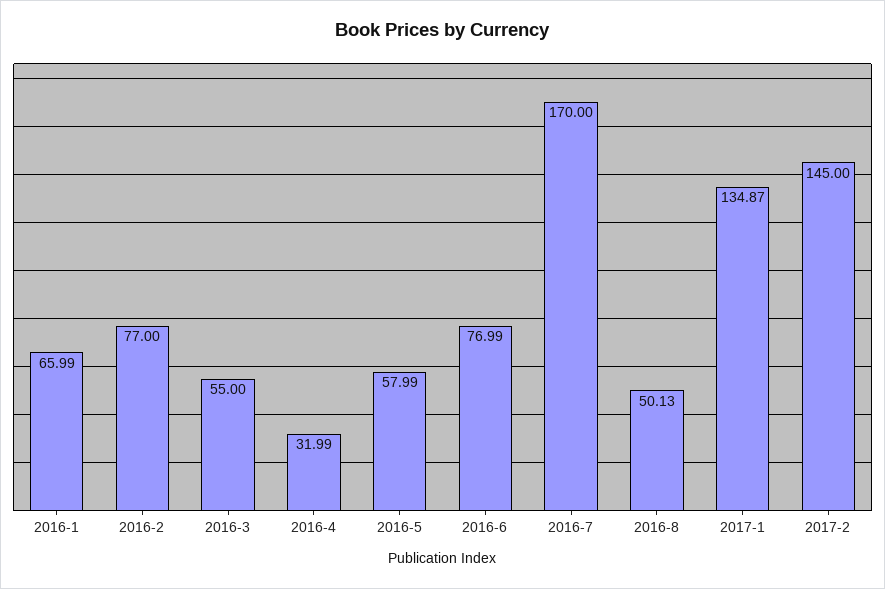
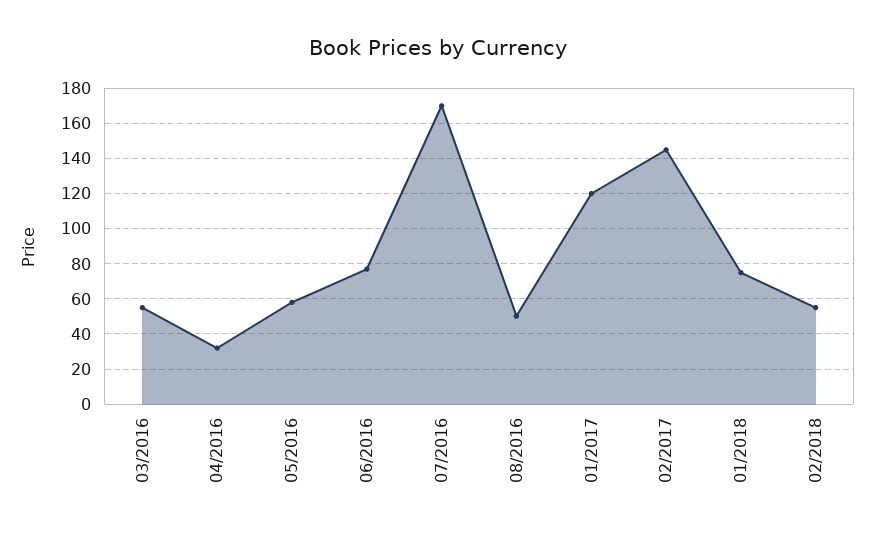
2016-1: 65.99 -> none
2016-2: 77 -> none
2017-1: 134.87 -> 120
01/2018: none -> 75
02/2018: none -> 55

